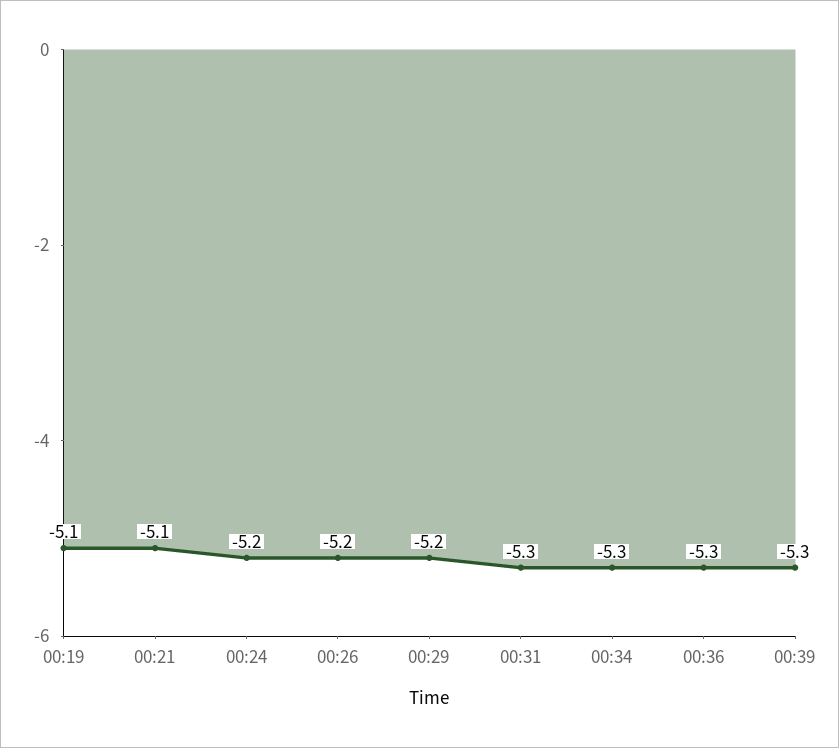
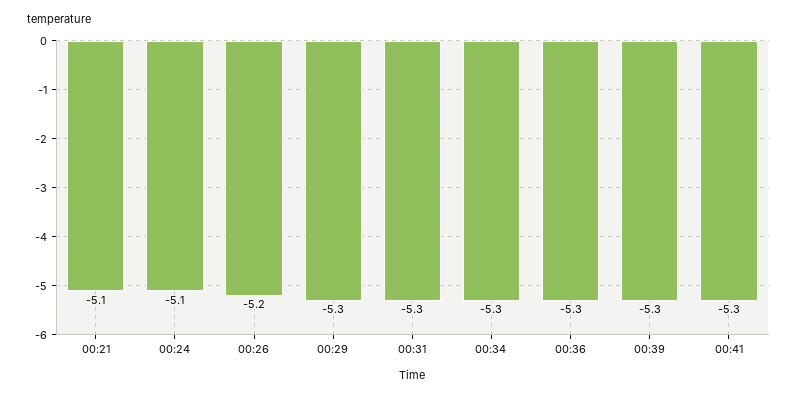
00:19: -5.1 -> none
00:24: -5.2 -> -5.1
00:29: -5.2 -> -5.3
00:41: none -> -5.3

